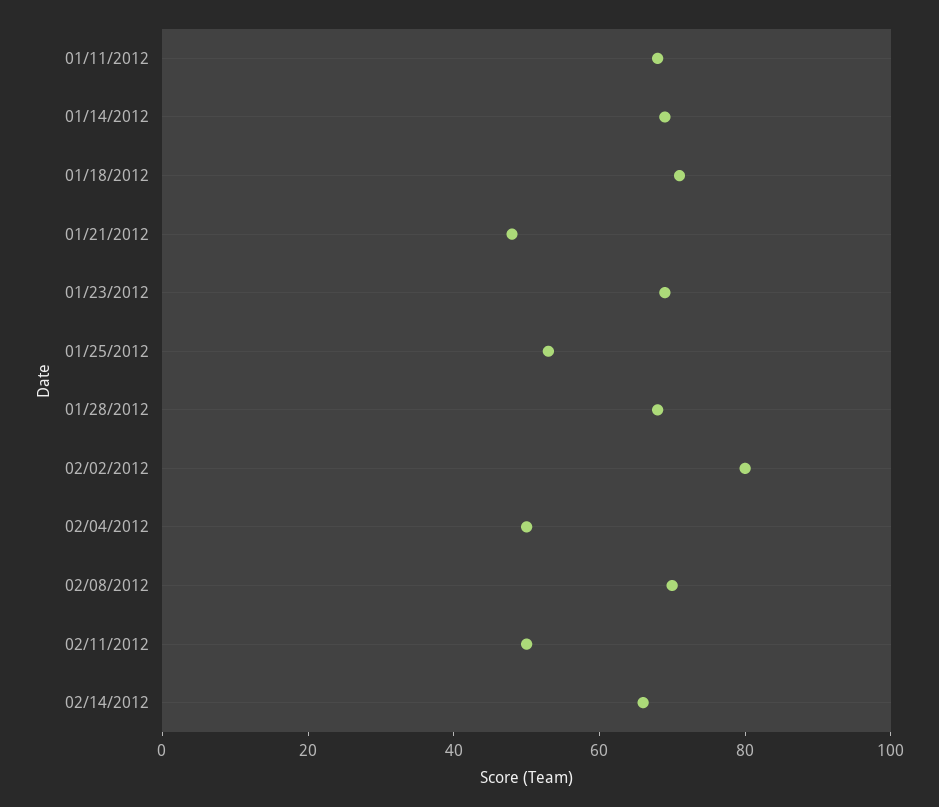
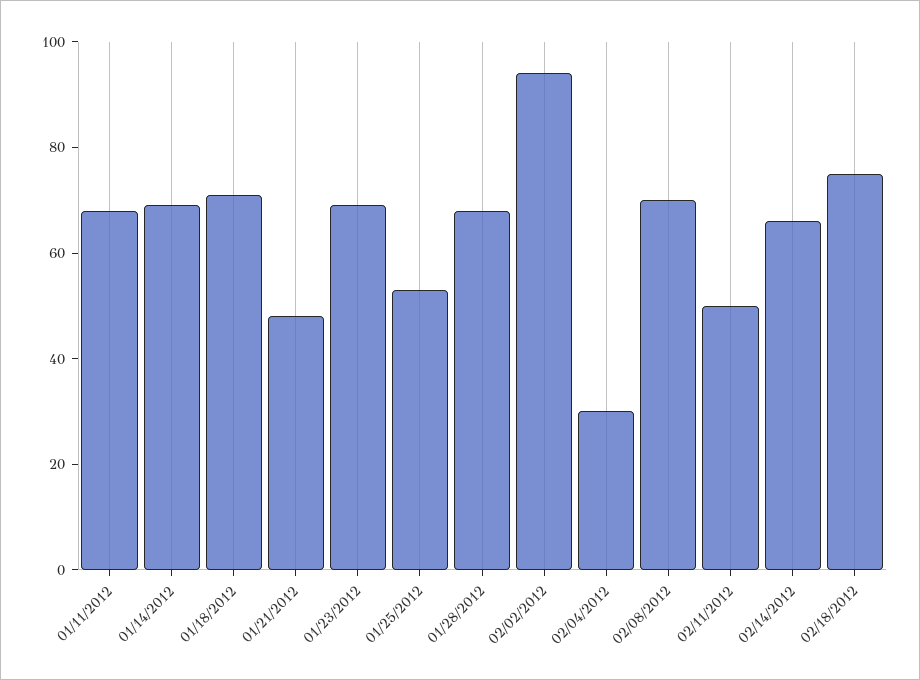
02/02/2012: 80 -> 95
02/04/2012: 50 -> 30
02/18/2012: none -> 75

